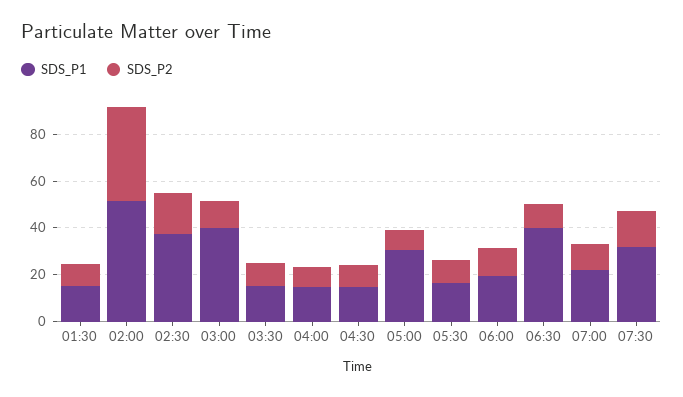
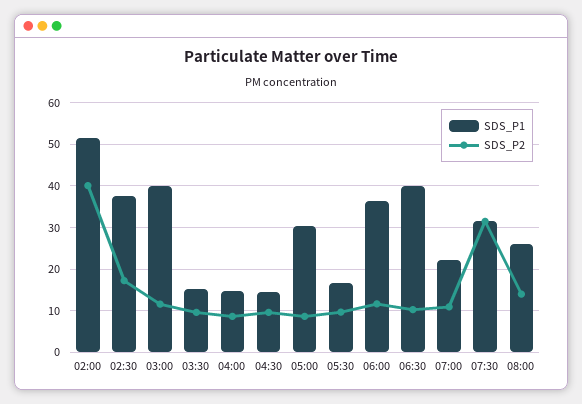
SDS_P1, 01:30: 15 -> none
SDS_P2, 01:30: 10 -> none
SDS_P1, 06:00: 20 -> 36
SDS_P2, 07:30: 15 -> 32
SDS_P1, 08:00: none -> 26
SDS_P2, 08:00: none -> 14

